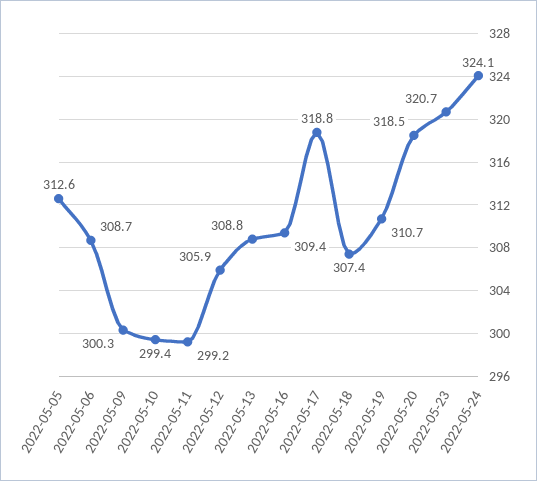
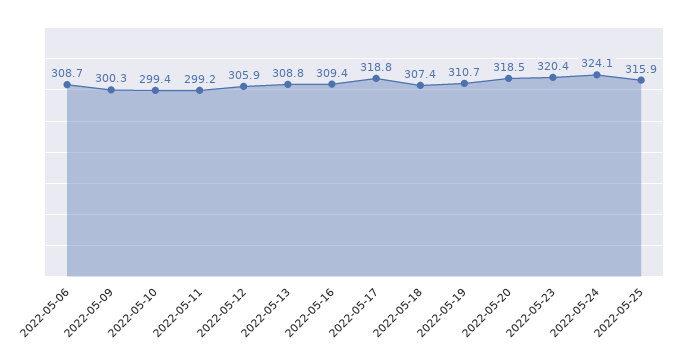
2022-05-05: 312.6 -> none
2022-05-23: 320.7 -> 320.4
2022-05-25: none -> 315.9

